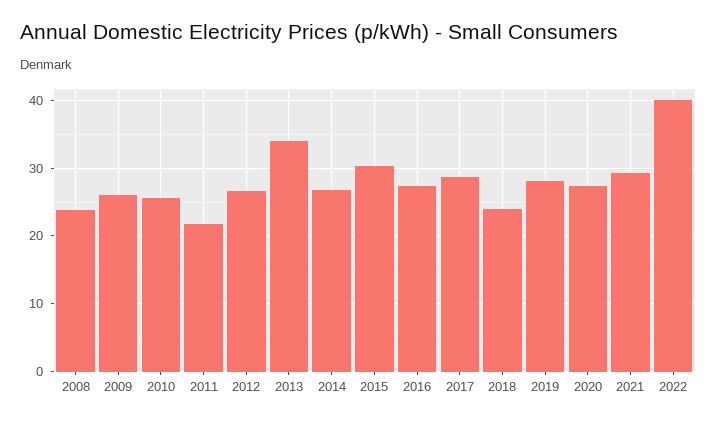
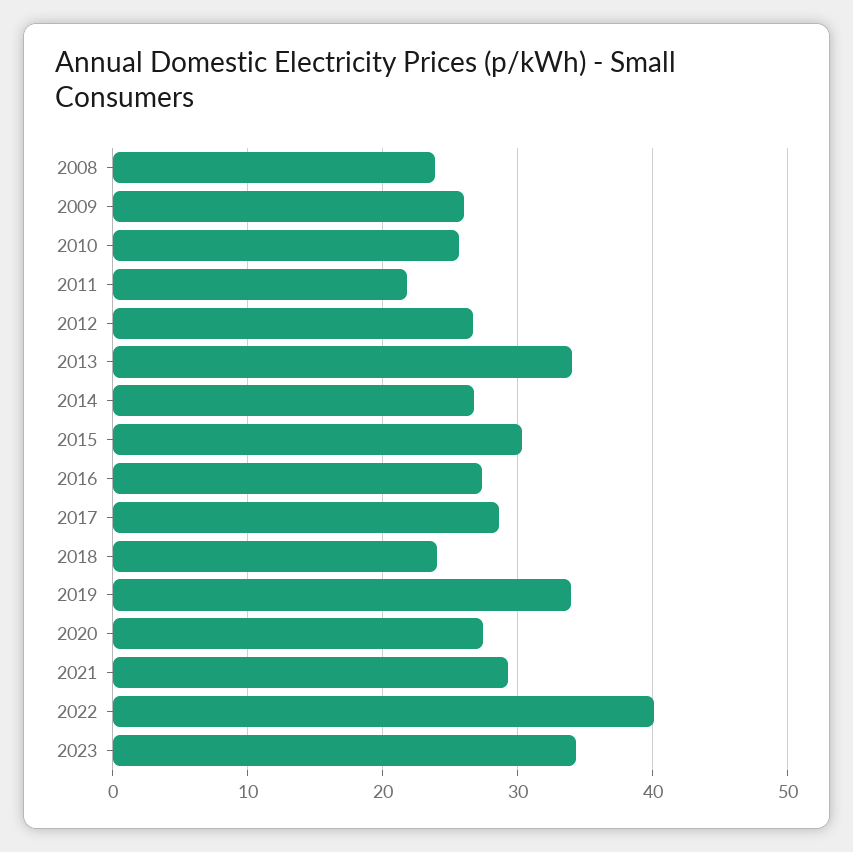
2019: 28 -> 34
2023: none -> 34

